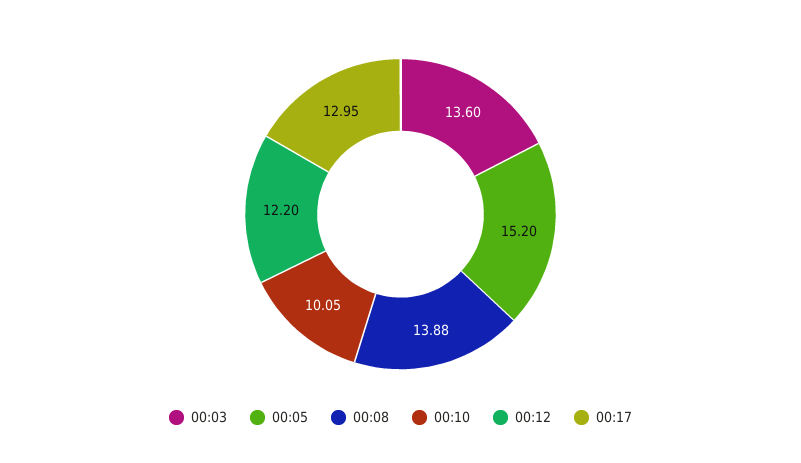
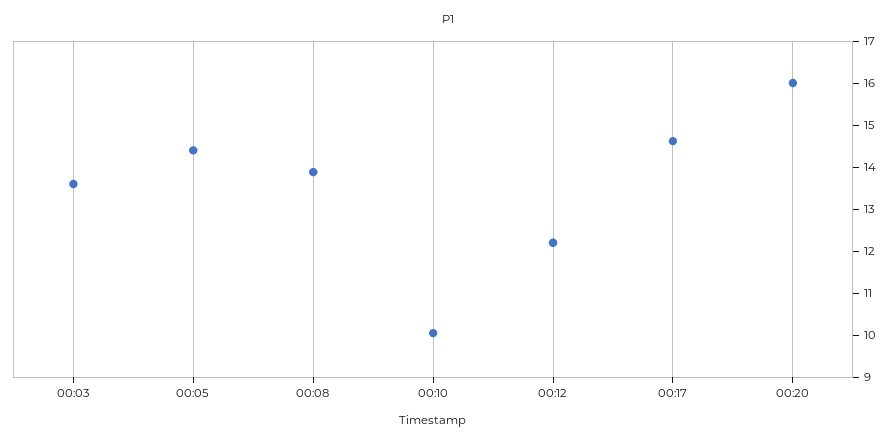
00:05: 15.2 -> 14.4
00:17: 12.95 -> 14.6
00:20: none -> 16

